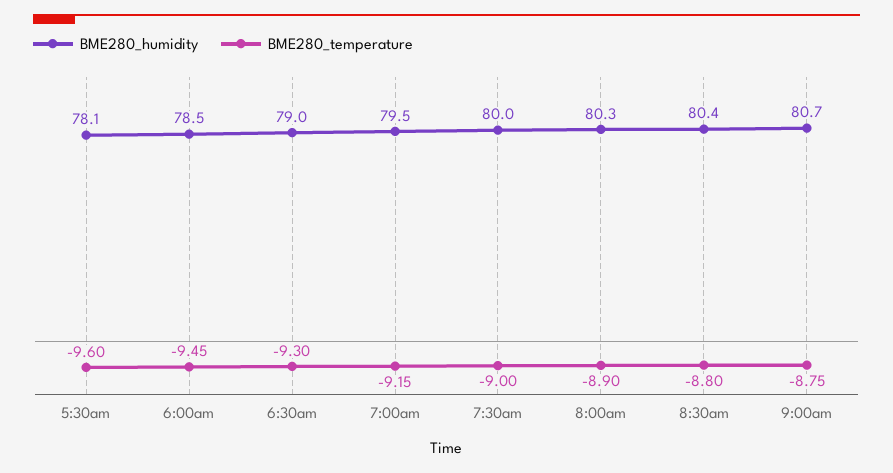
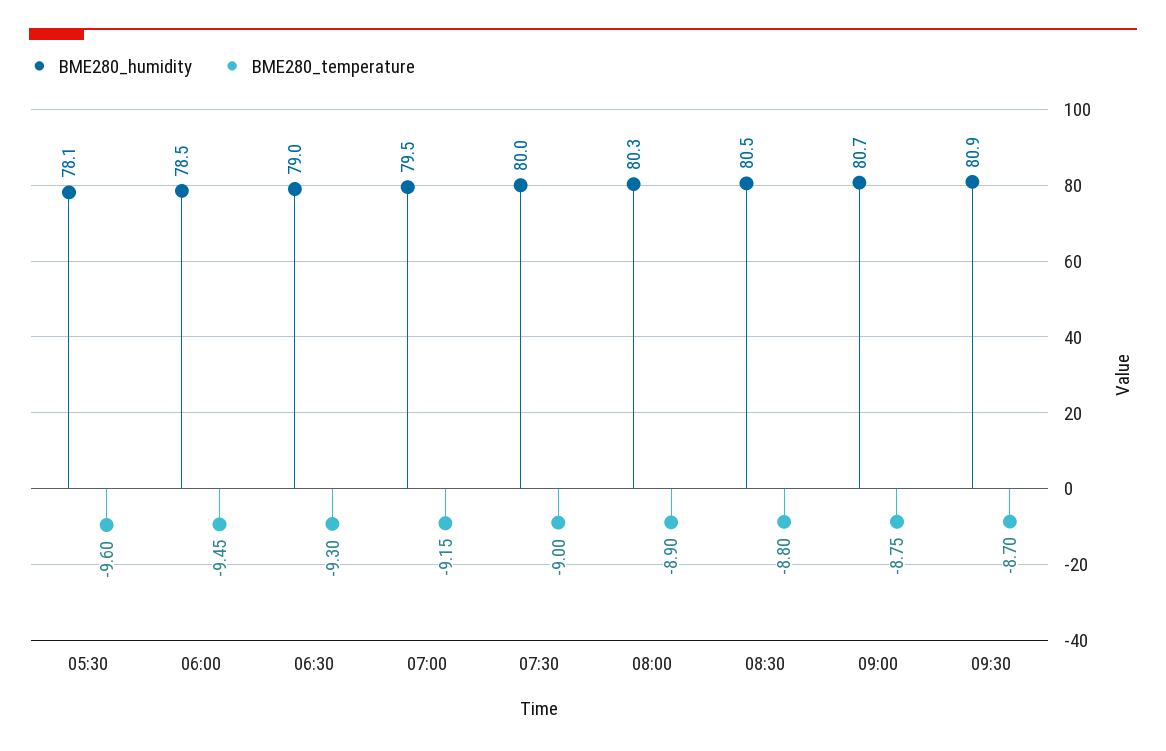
BME280_humidity, 8:30am: 80.4 -> 80.5
BME280_humidity, 09:30: none -> 80.9
BME280_temperature, 09:30: none -> -8.7

